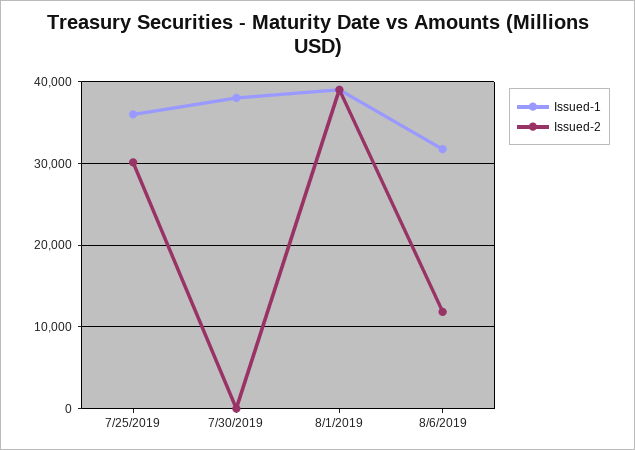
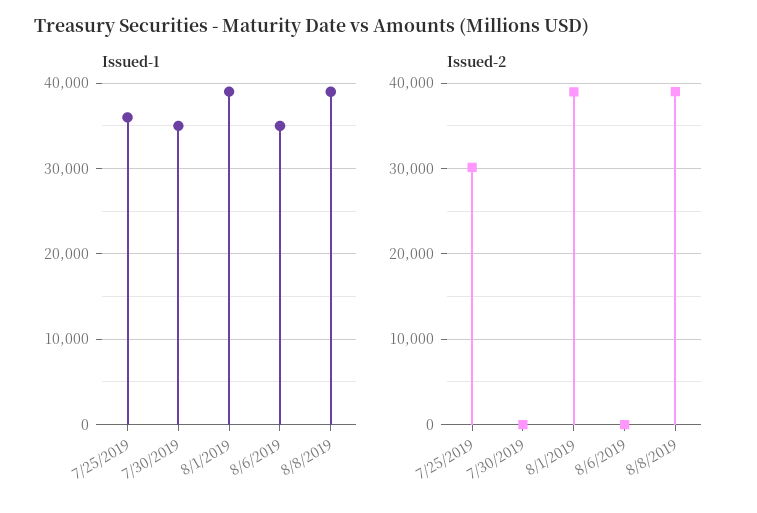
Issued-1, 7/30/2019: 38000 -> 35000
Issued-1, 8/6/2019: 32000 -> 35000
Issued-2, 8/6/2019: 12000 -> 0
Issued-1, 8/8/2019: none -> 39000
Issued-2, 8/8/2019: none -> 39000

